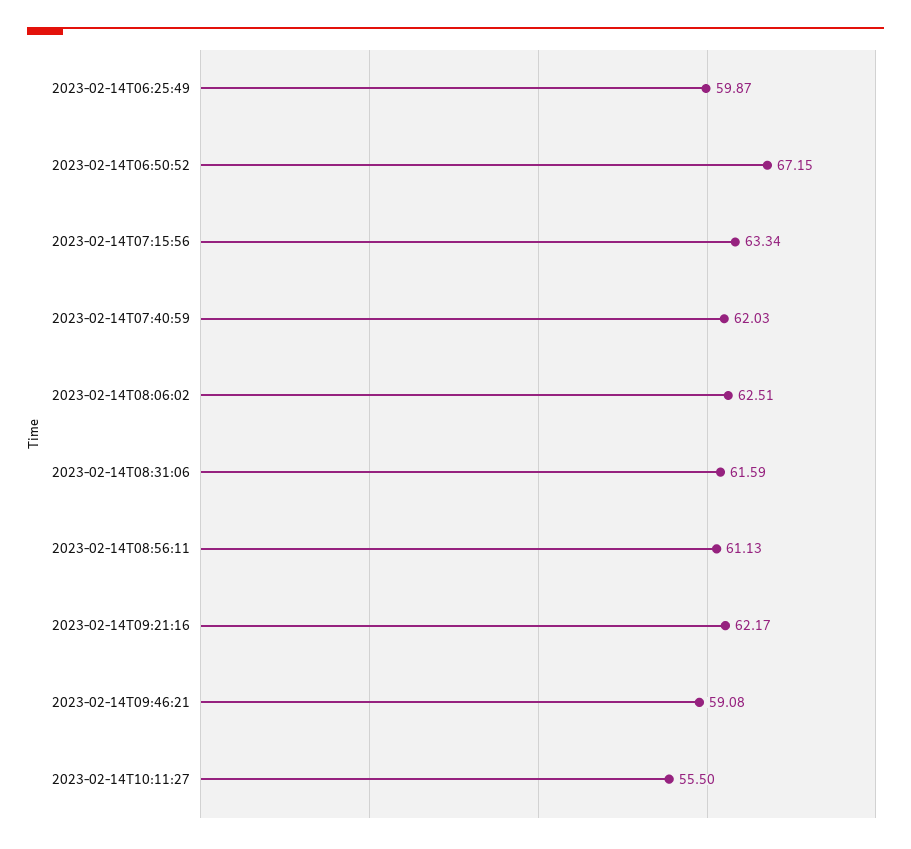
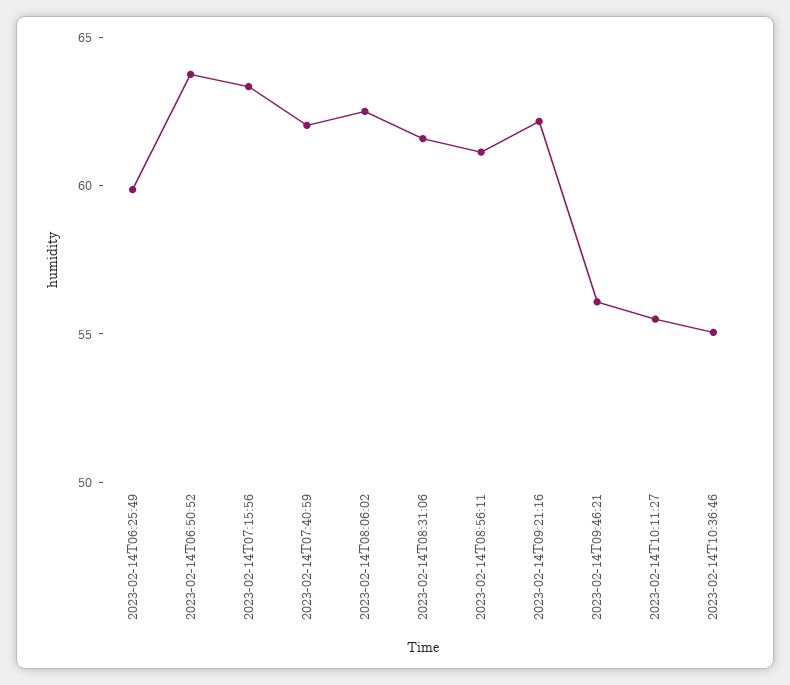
2023-02-14T06:50:52: 67.15 -> 64
2023-02-14T09:46:21: 59.08 -> 56
2023-02-14T10:36:46: none -> 55

